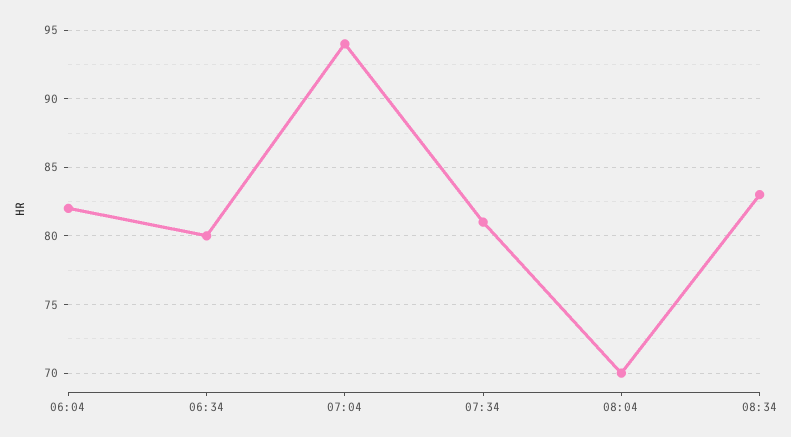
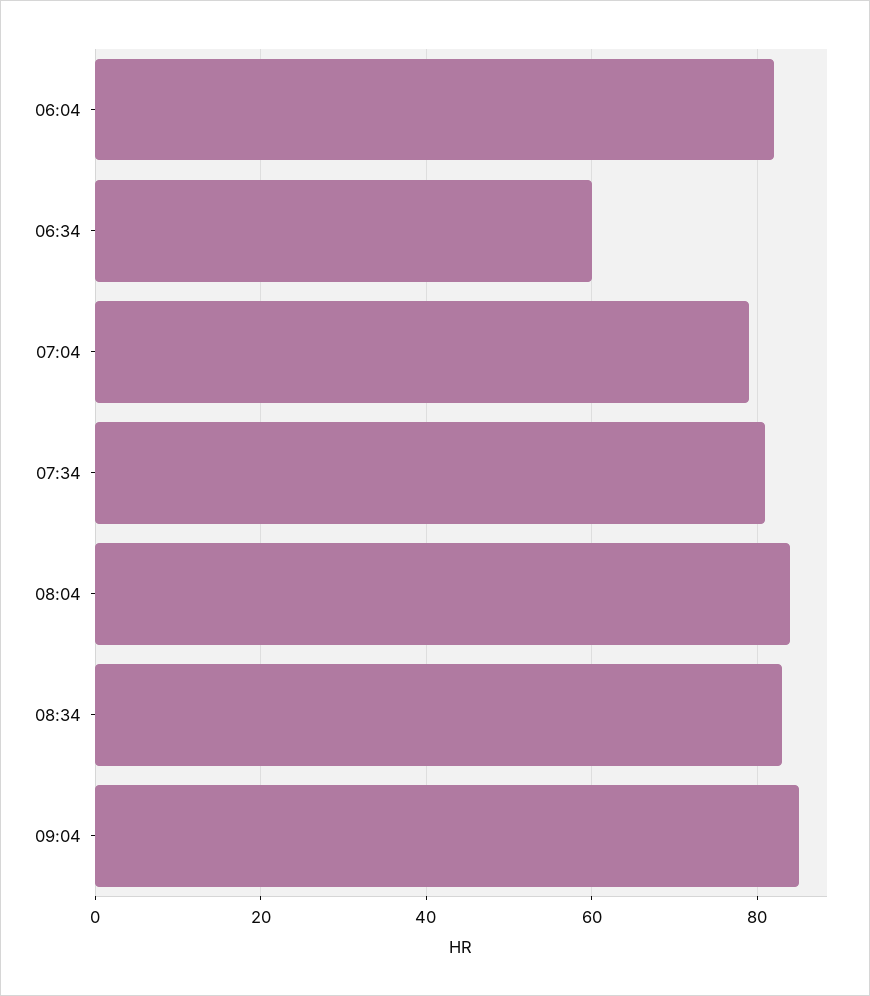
06:34: 80 -> 60
07:04: 94 -> 80
08:04: 70 -> 85
09:04: none -> 85

